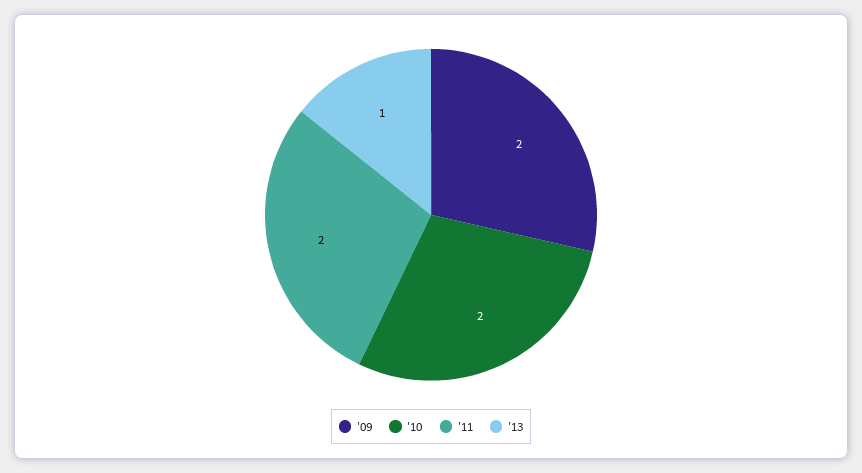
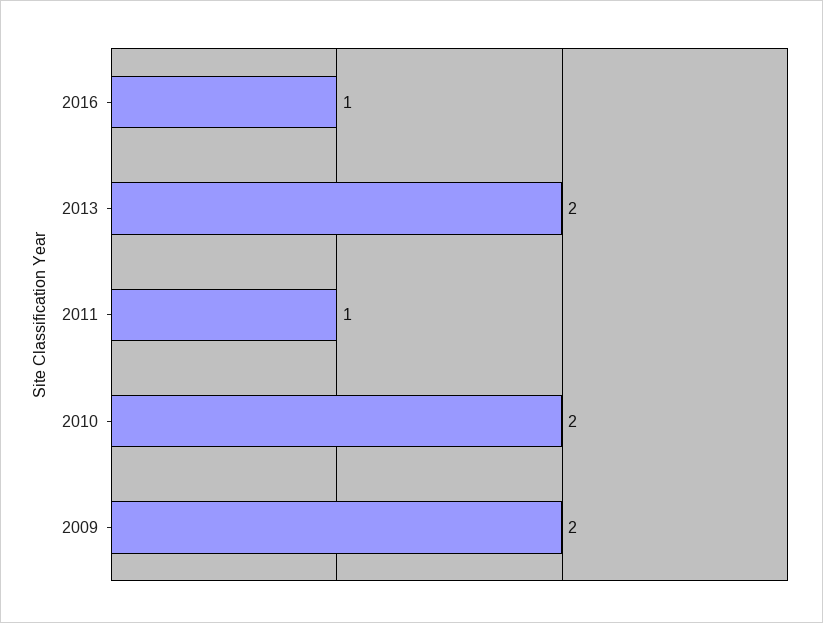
'11: 2 -> 1
'13: 1 -> 2
2016: none -> 1

